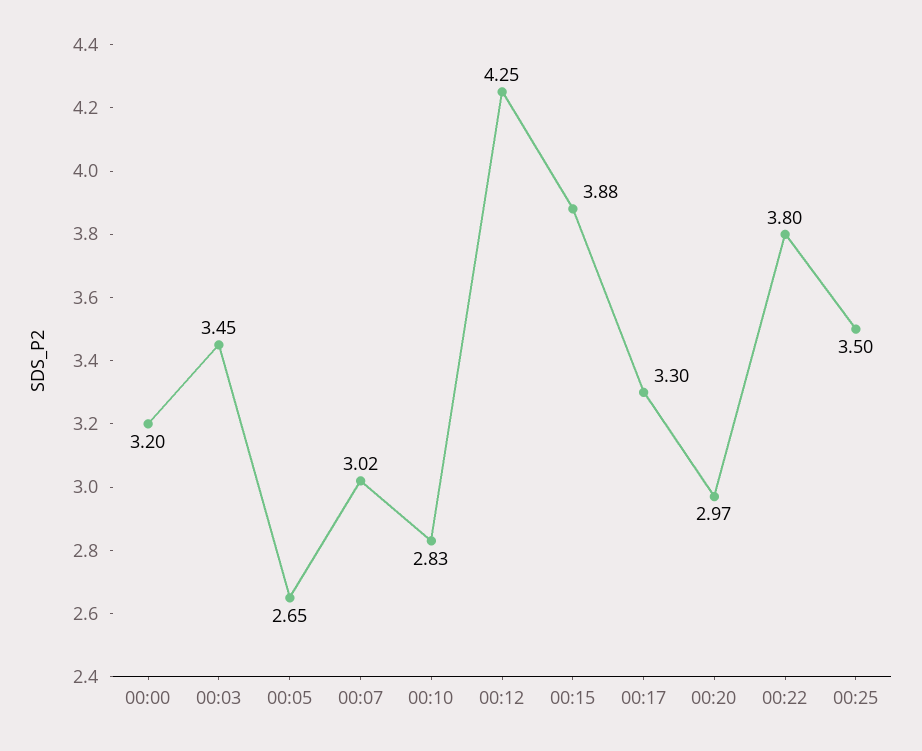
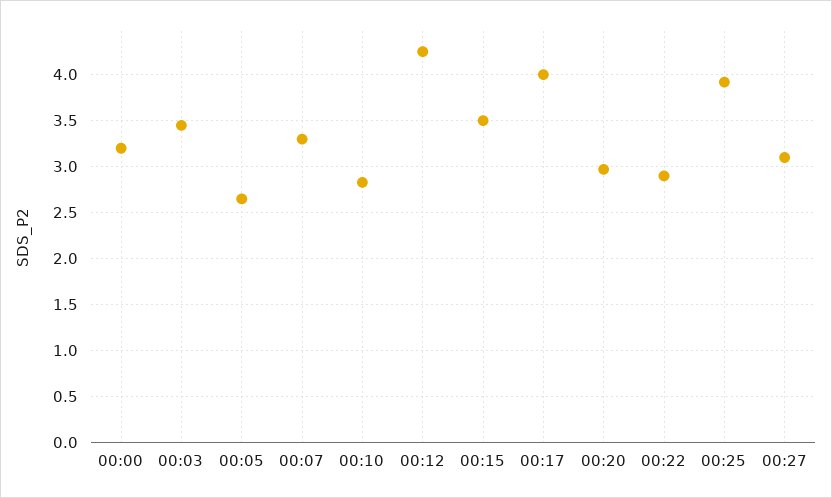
00:07: 3.02 -> 3.3
00:15: 3.88 -> 3.5
00:17: 3.3 -> 4
00:22: 3.8 -> 2.9
00:25: 3.5 -> 3.9
00:27: none -> 3.1

